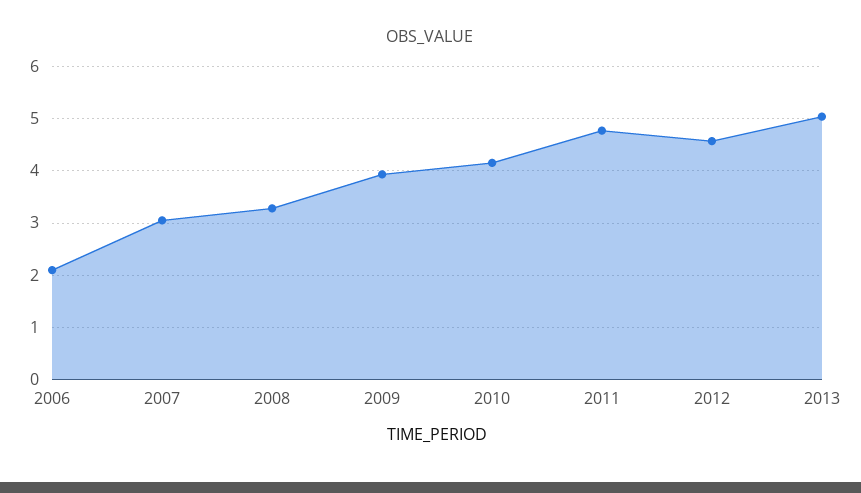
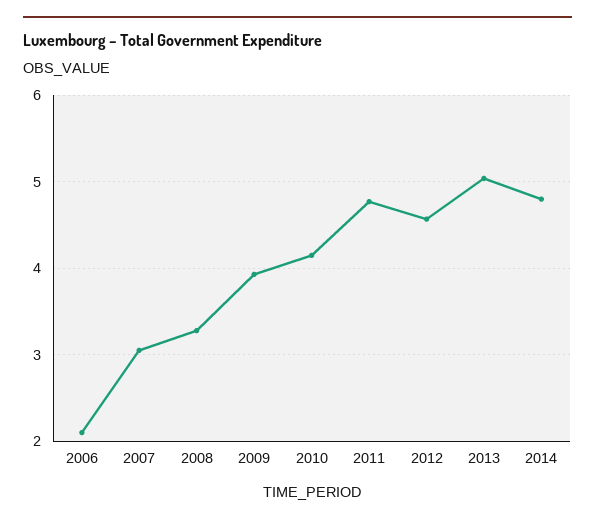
2014: none -> 4.8

